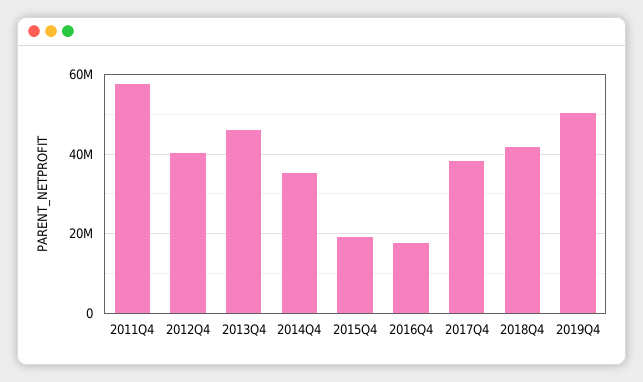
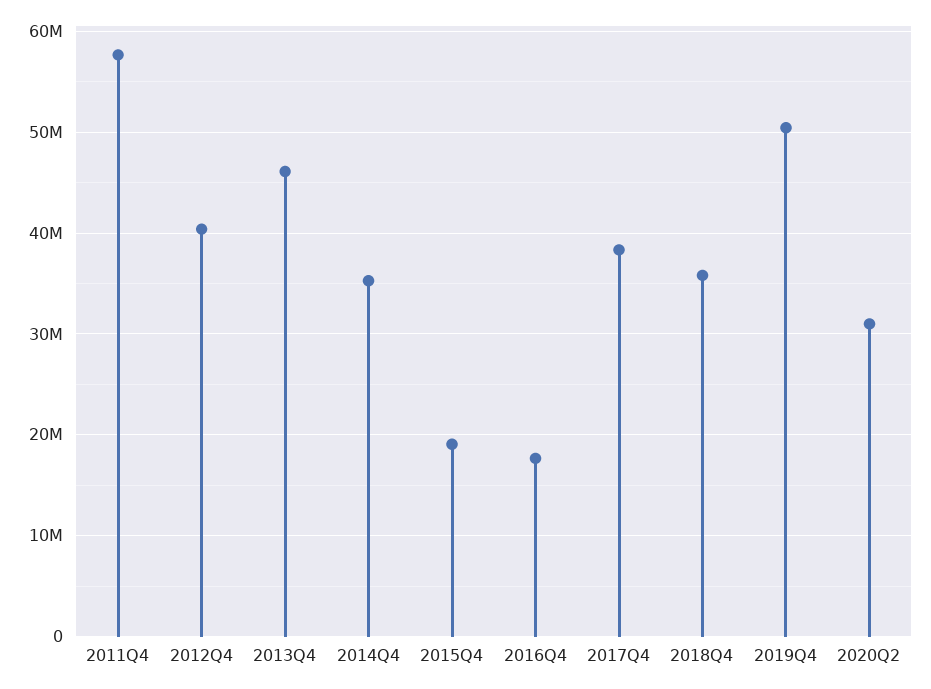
2018Q4: 42000000 -> 36000000
2020Q2: none -> 31000000

